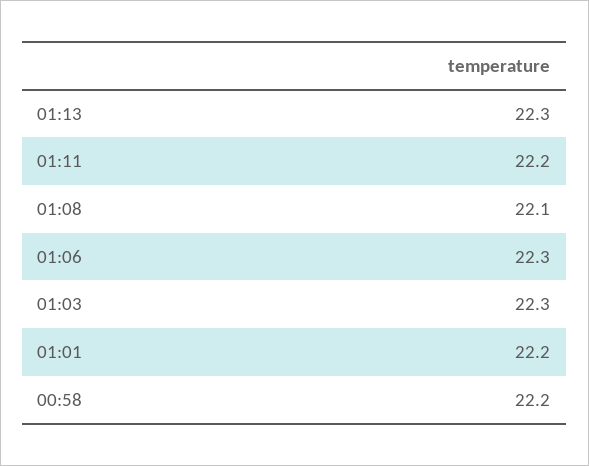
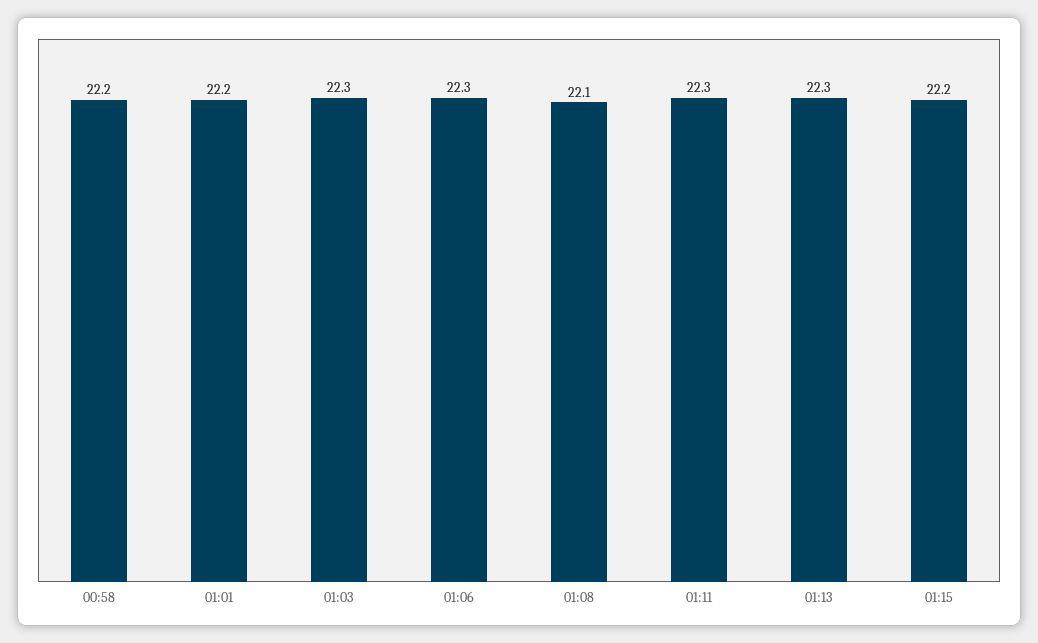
01:11: 22.2 -> 22.3
01:15: none -> 22.2

